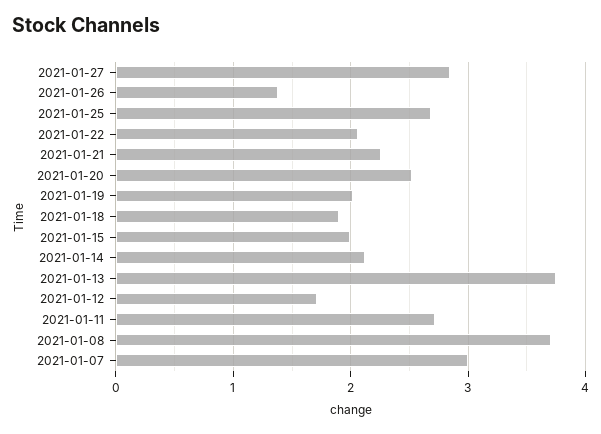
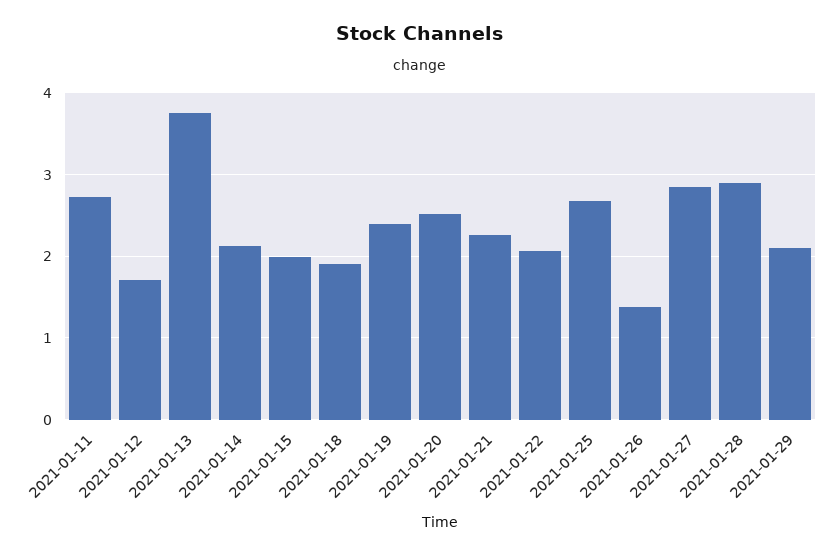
2021-01-19: 2 -> 2.4
2021-01-08: 3.7 -> none
2021-01-07: 3 -> none
2021-01-28: none -> 2.9
2021-01-29: none -> 2.1

